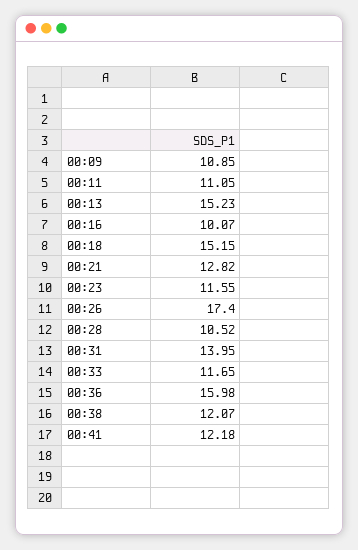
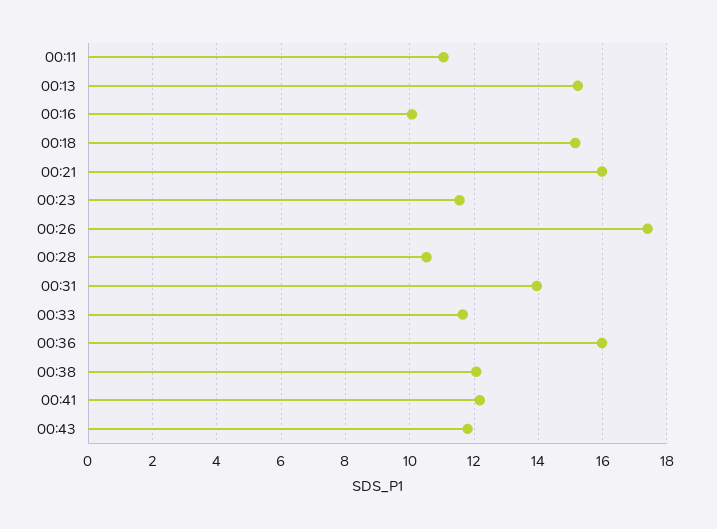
00:09: 10.85 -> none
00:21: 12.82 -> 16
00:43: none -> 11.8

